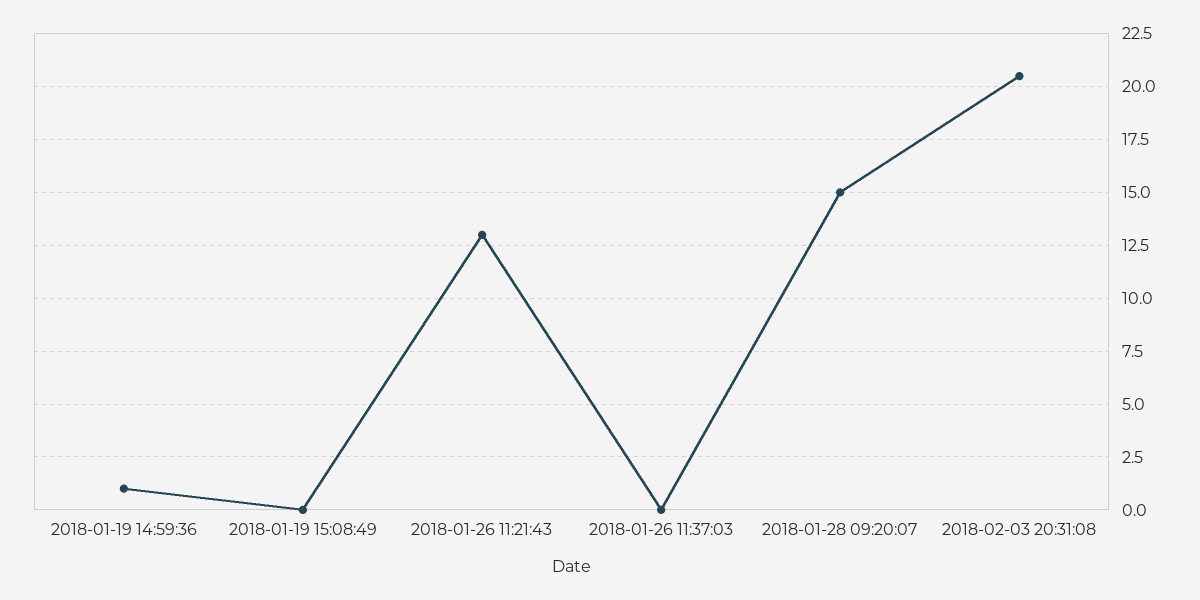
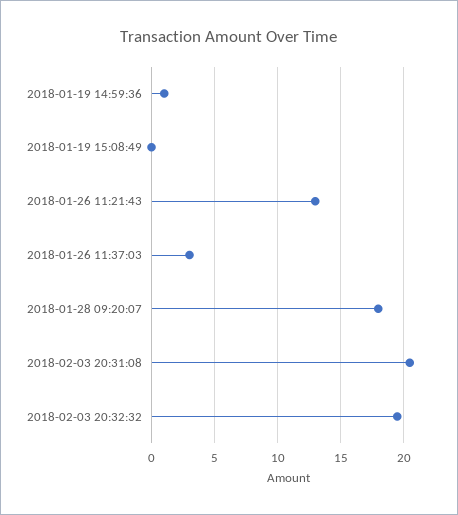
2018-01-26 11:37:03: 0 -> 3
2018-01-28 09:20:07: 15 -> 18
2018-02-03 20:32:32: none -> 19.5

